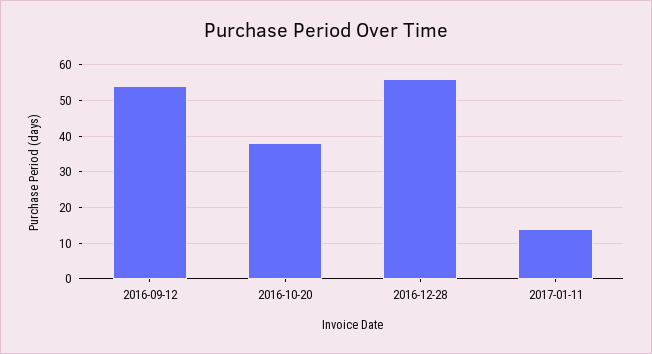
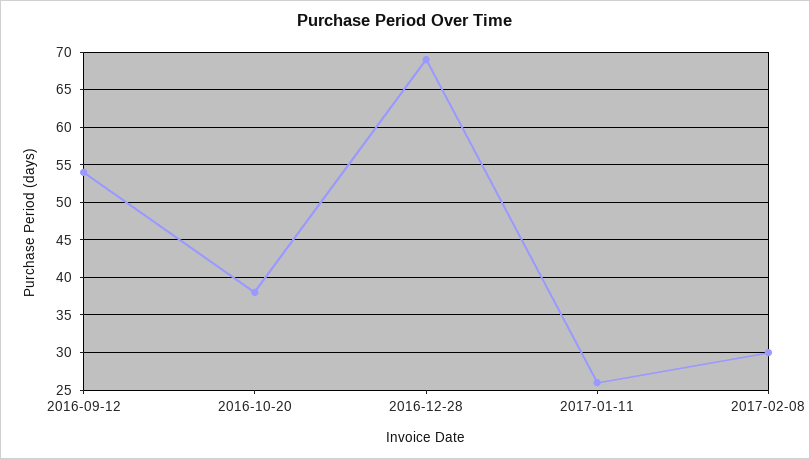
2016-12-28: 55 -> 69
2017-01-11: 15 -> 26
2017-02-08: none -> 30

